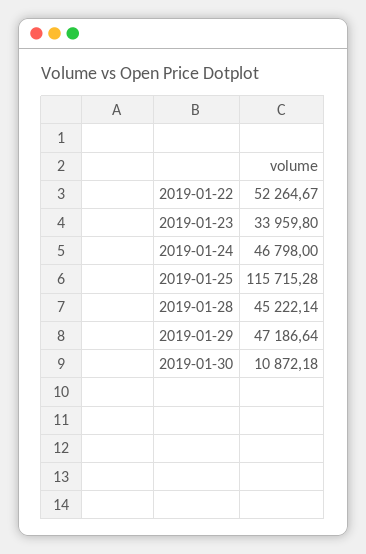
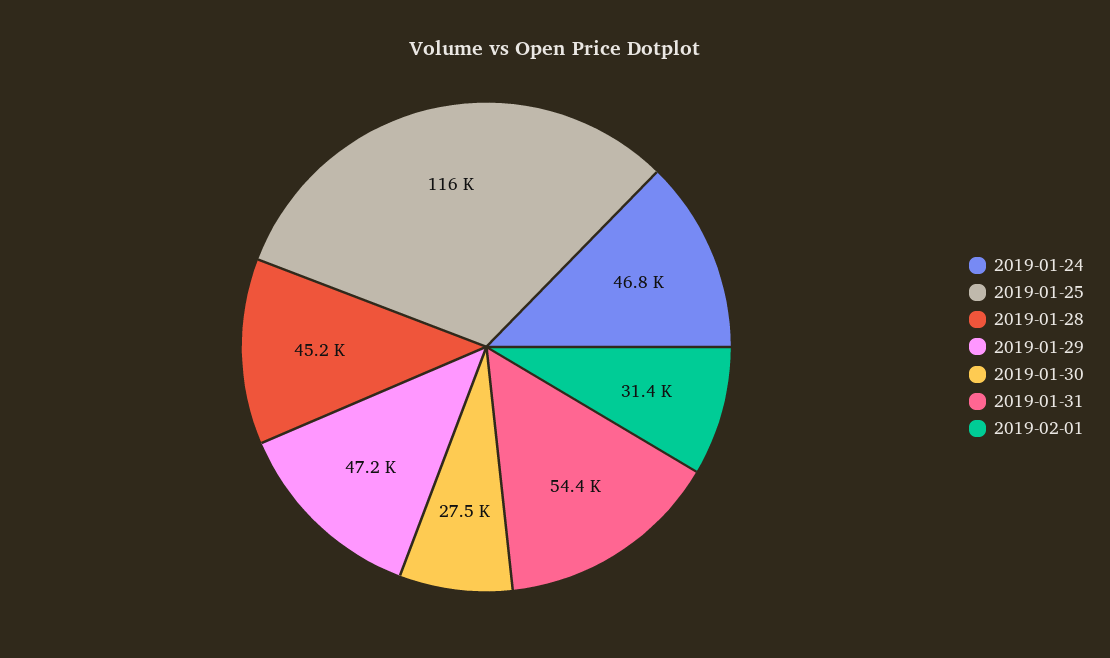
2019-01-22: 52264.67 -> none
2019-01-23: 33959.8 -> none
2019-01-30: 10872.18 -> 27500
2019-01-31: none -> 54400
2019-02-01: none -> 31400

